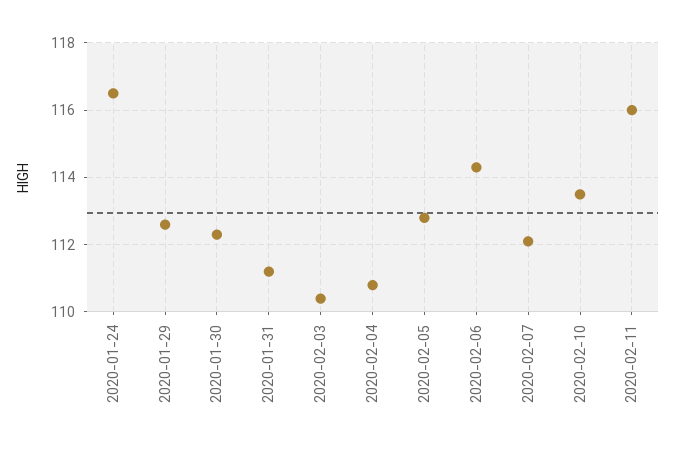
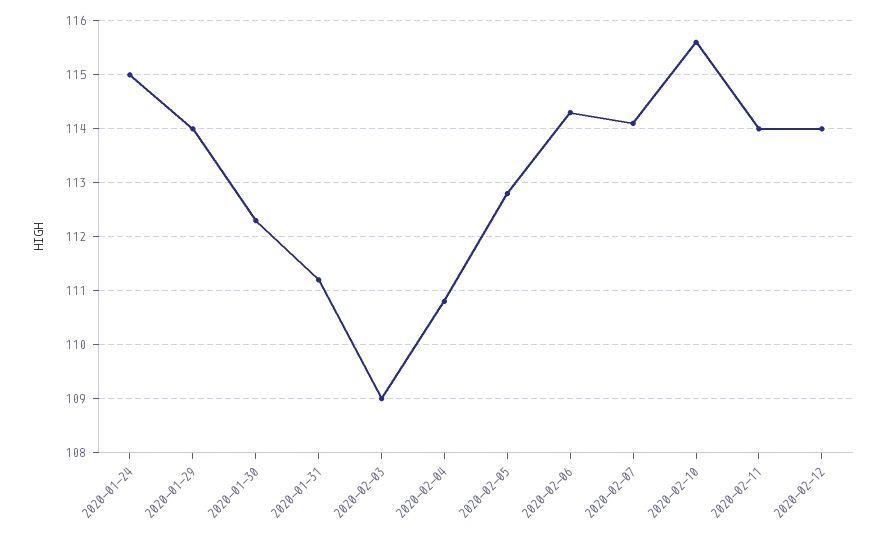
2020-01-24: 116.5 -> 115
2020-01-29: 112.5 -> 114
2020-02-03: 110.5 -> 109
2020-02-07: 112 -> 114
2020-02-10: 113.5 -> 115.5
2020-02-11: 116 -> 114
2020-02-12: none -> 114

